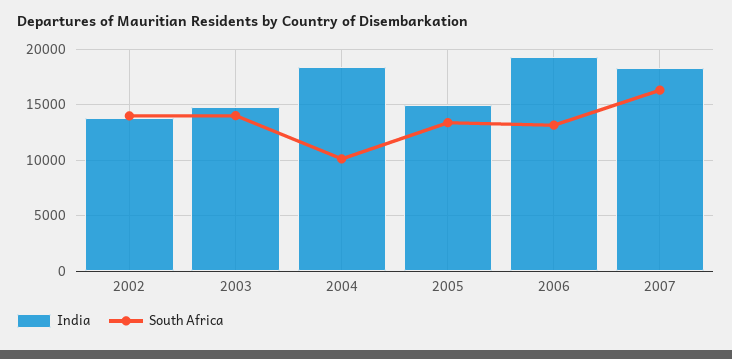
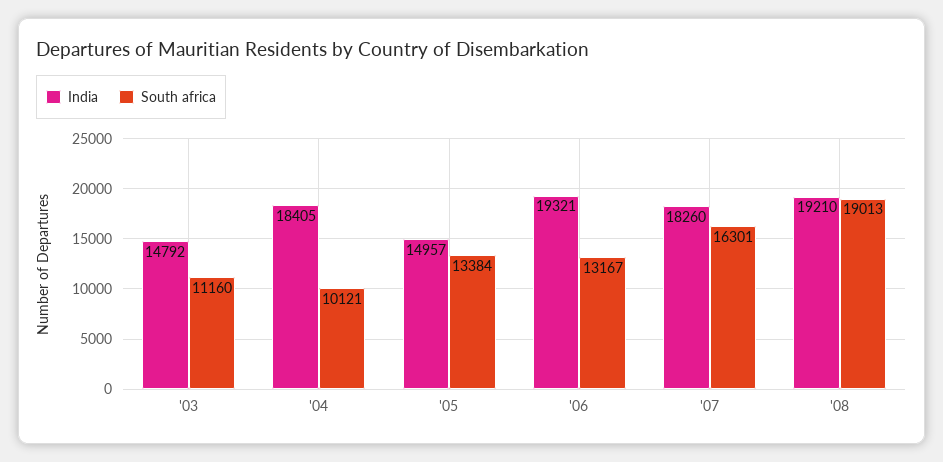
India, 2002: 14000 -> none
South Africa, 2002: 14000 -> none
South Africa, 2003: 14000 -> 11160
India, '08: none -> 19210
South Africa, '08: none -> 19013

